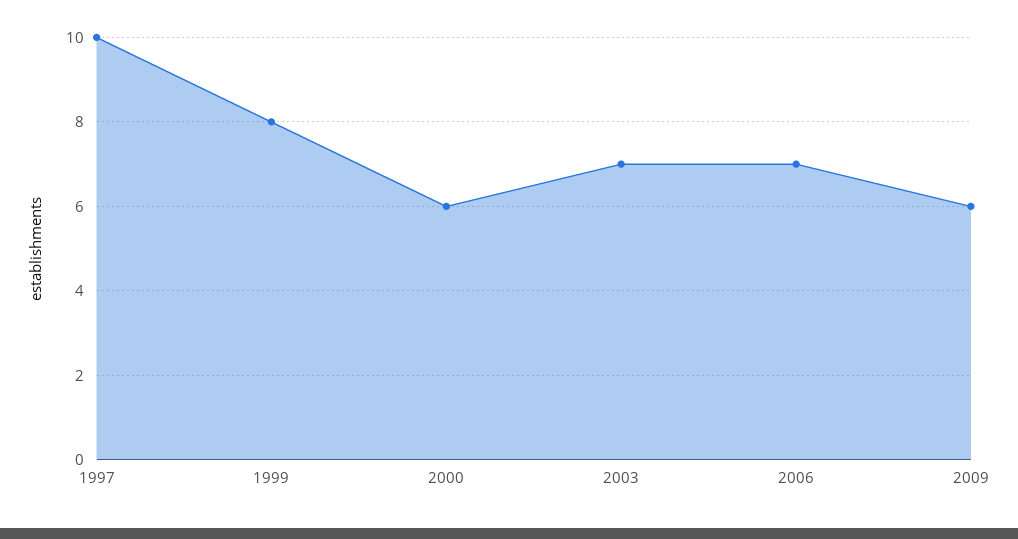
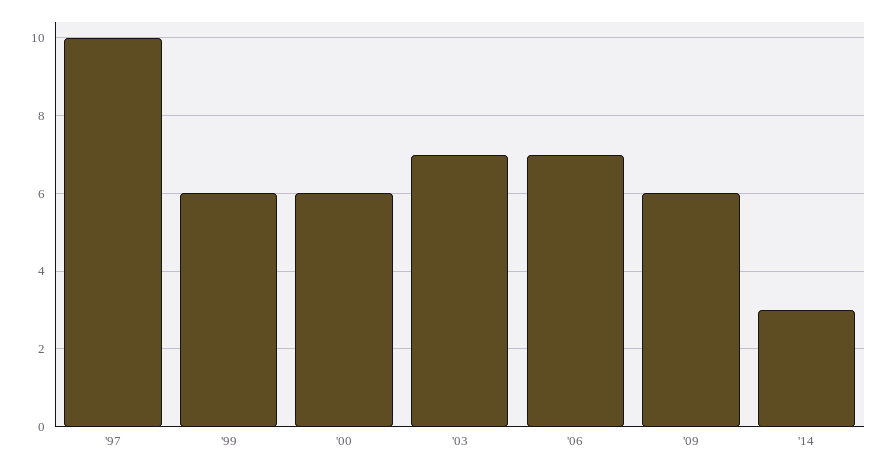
1999: 8 -> 6
'14: none -> 3

